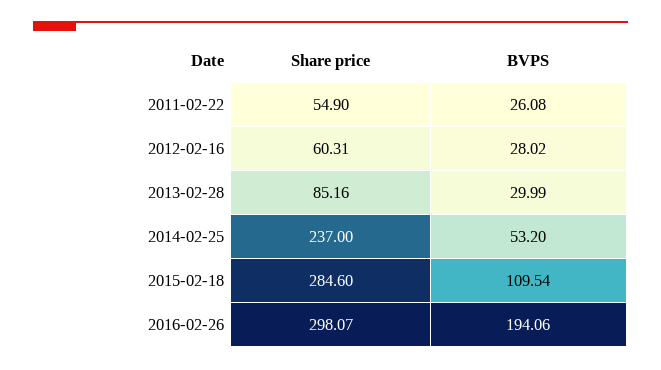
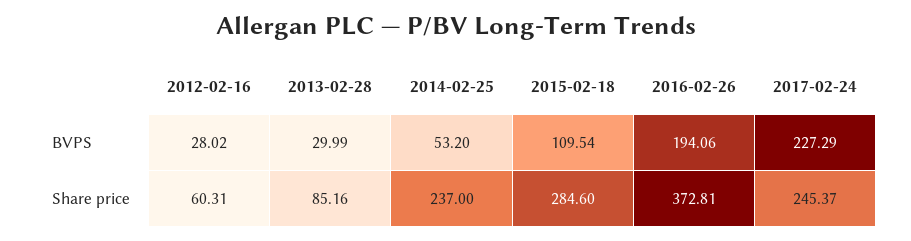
Share price, 2011-02-22: 54.9 -> none
BVPS, 2011-02-22: 26.08 -> none
Share price, 2016-02-26: 298.07 -> 372.81
BVPS, 2017-02-24: none -> 227.29
Share price, 2017-02-24: none -> 245.37

